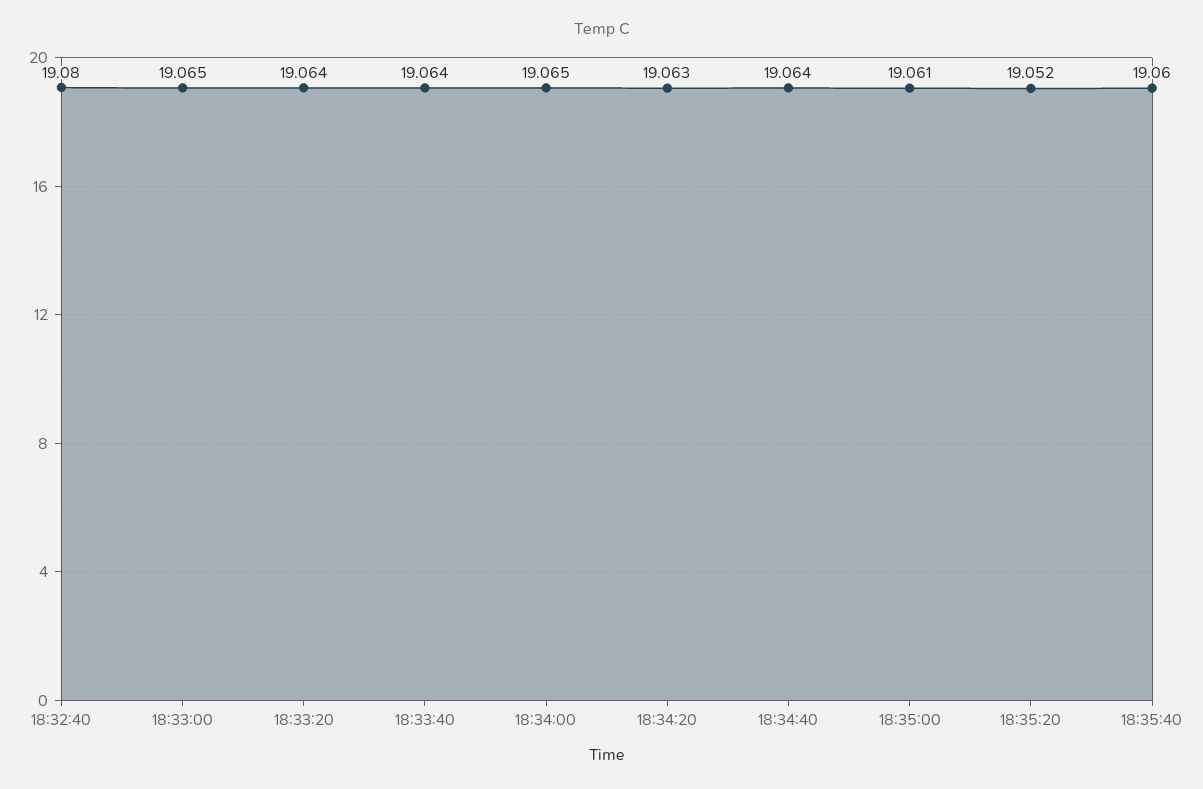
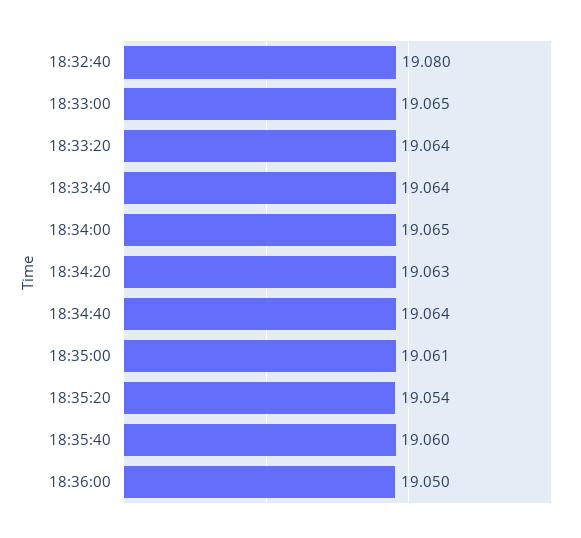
18:35:20: 19.052 -> 19.054
18:36:00: none -> 19.05

